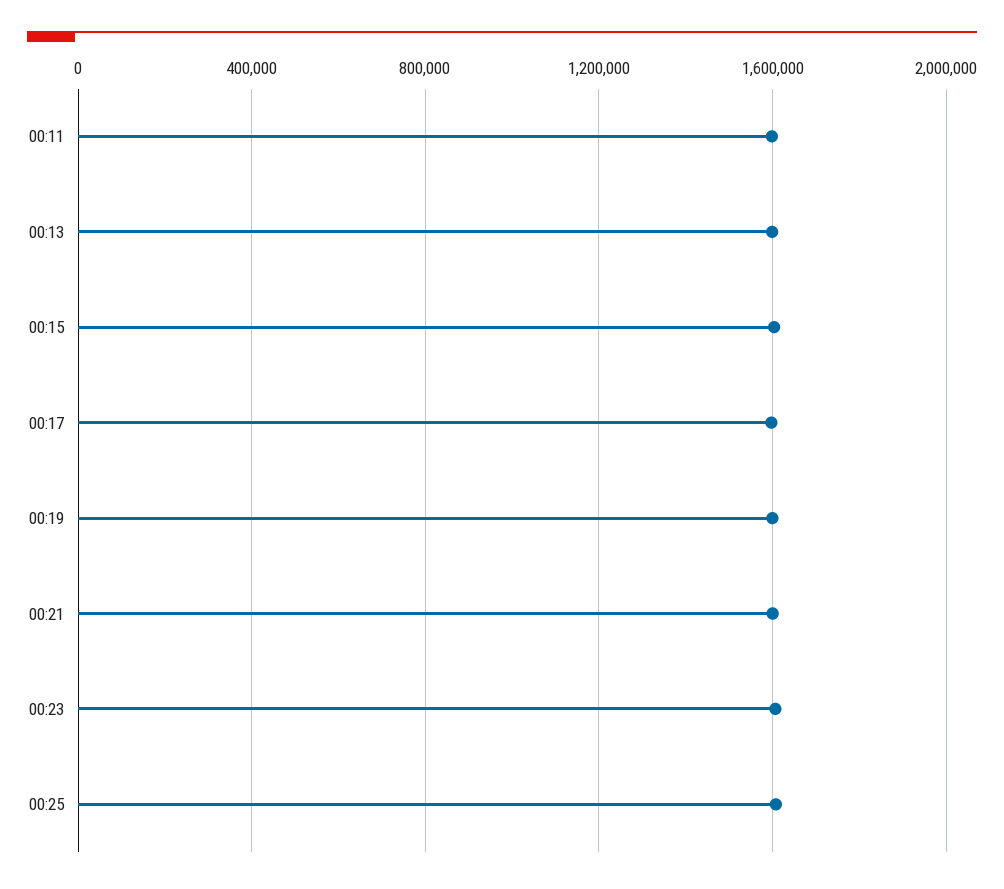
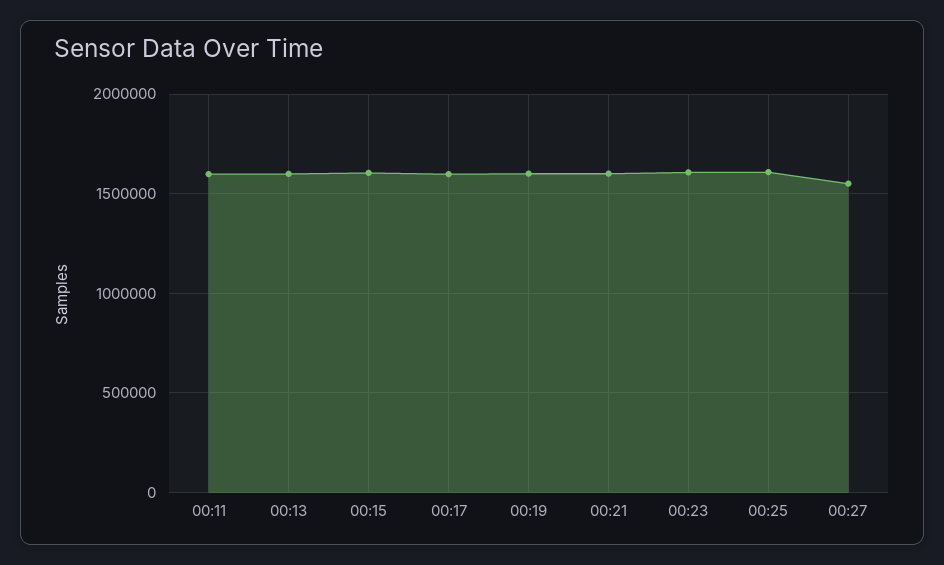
00:27: none -> 1550000

